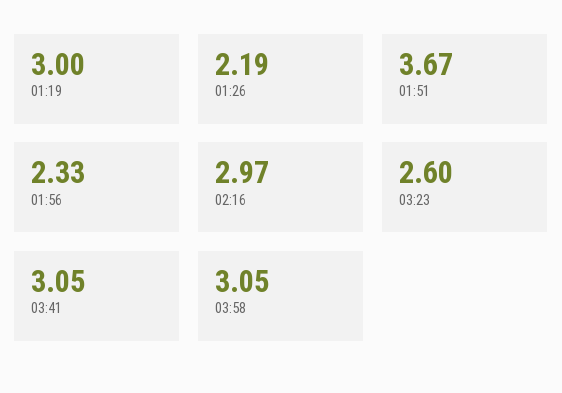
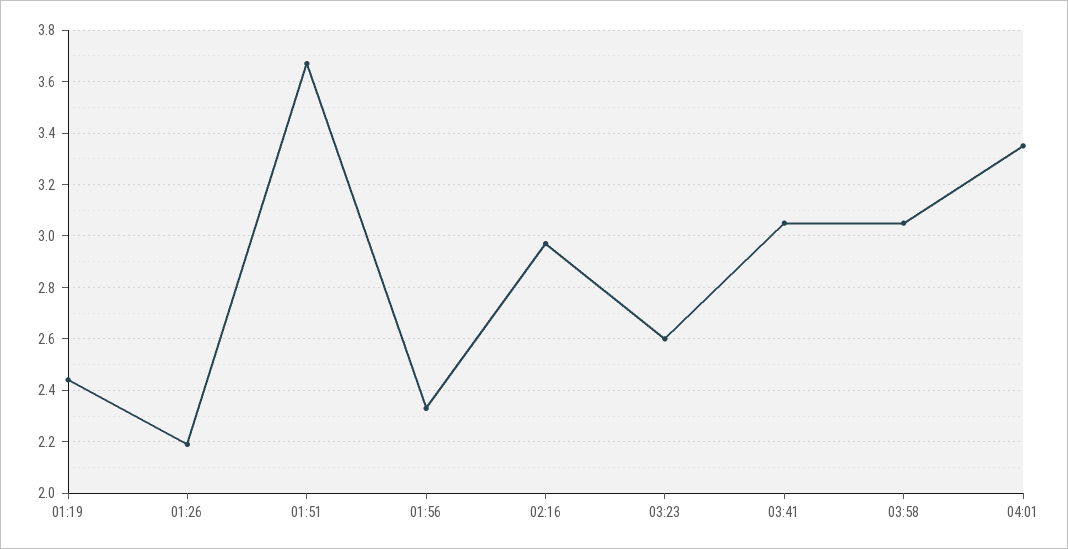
01:19: 3 -> 2.45
04:01: none -> 3.35

